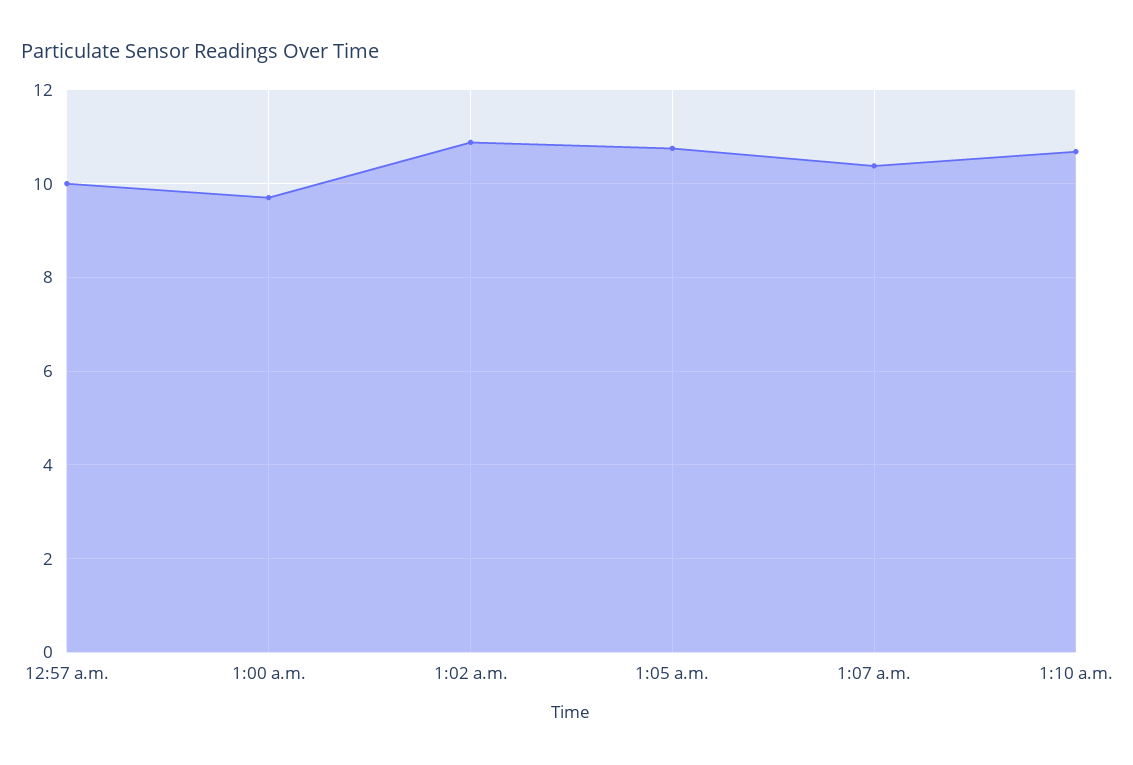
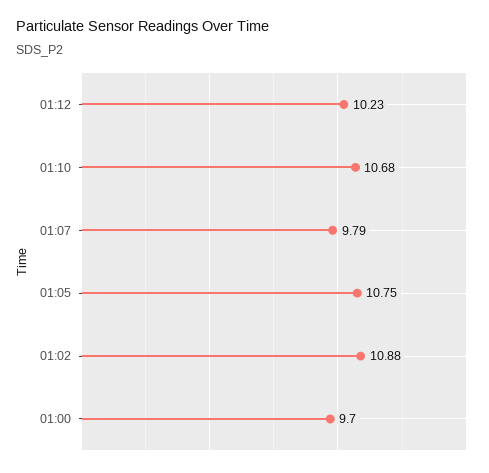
12:57 a.m.: 10 -> none
1:07 a.m.: 10.4 -> 9.79
01:12: none -> 10.23

